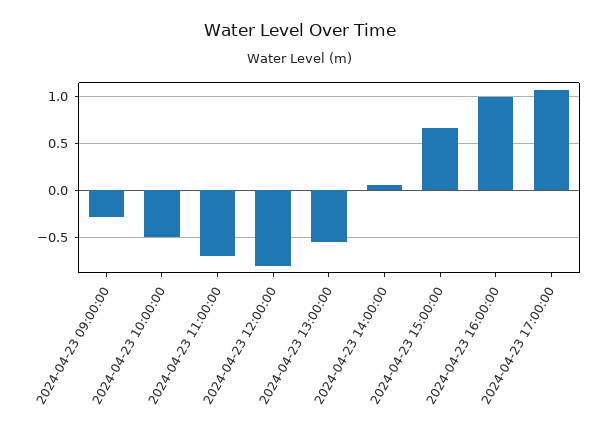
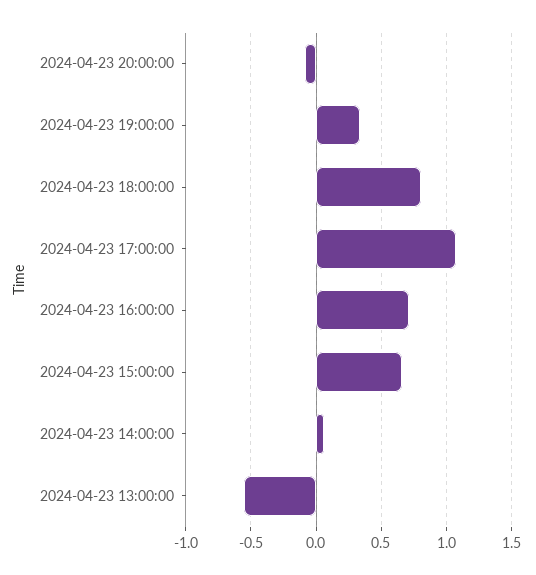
2024-04-23 09:00:00: -0.3 -> none
2024-04-23 10:00:00: -0.5 -> none
2024-04-23 11:00:00: -0.7 -> none
2024-04-23 12:00:00: -0.8 -> none
2024-04-23 16:00:00: 1 -> 0.7
2024-04-23 20:00:00: none -> -0.1
2024-04-23 19:00:00: none -> 0.35
2024-04-23 18:00:00: none -> 0.8

